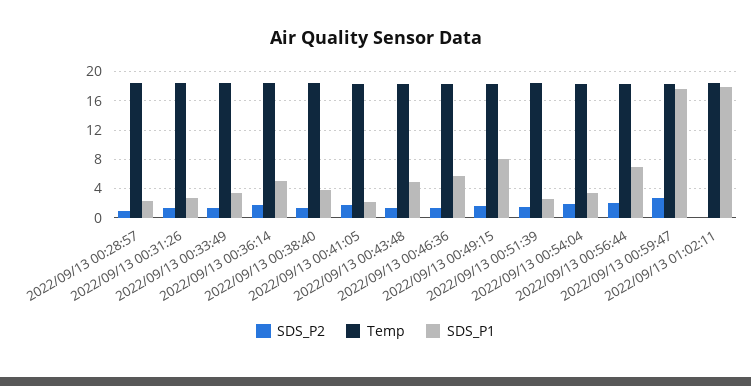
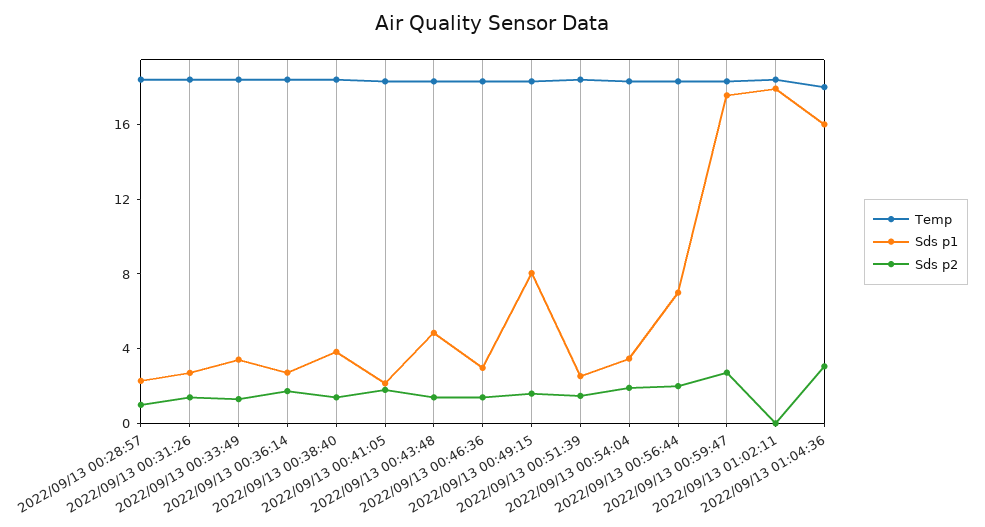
SDS_P1, 2022/09/13 00:36:14: 5 -> 3
SDS_P1, 2022/09/13 00:46:36: 6 -> 3
Temp, 2022/09/13 01:04:36: none -> 18
SDS_P1, 2022/09/13 01:04:36: none -> 16
SDS_P2, 2022/09/13 01:04:36: none -> 3

